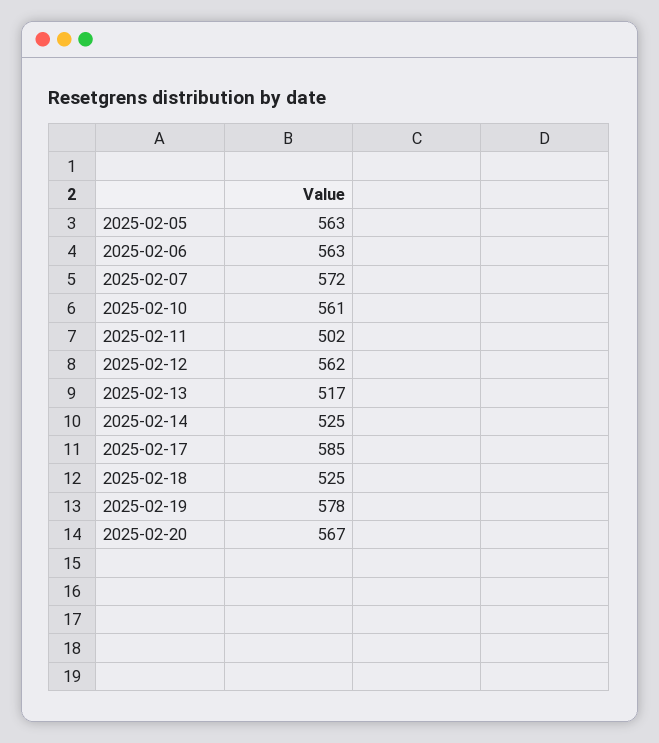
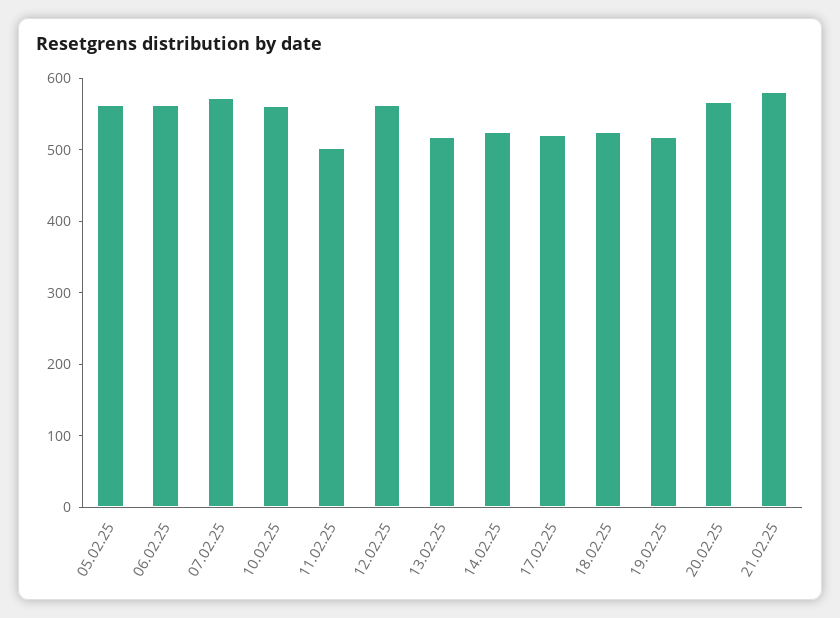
2025-02-17: 585 -> 520
2025-02-19: 578 -> 520
21.02.25: none -> 580

